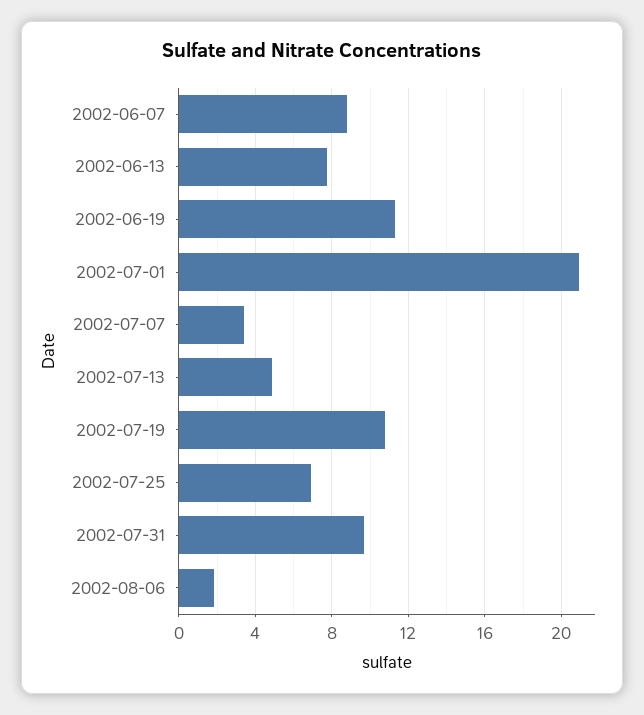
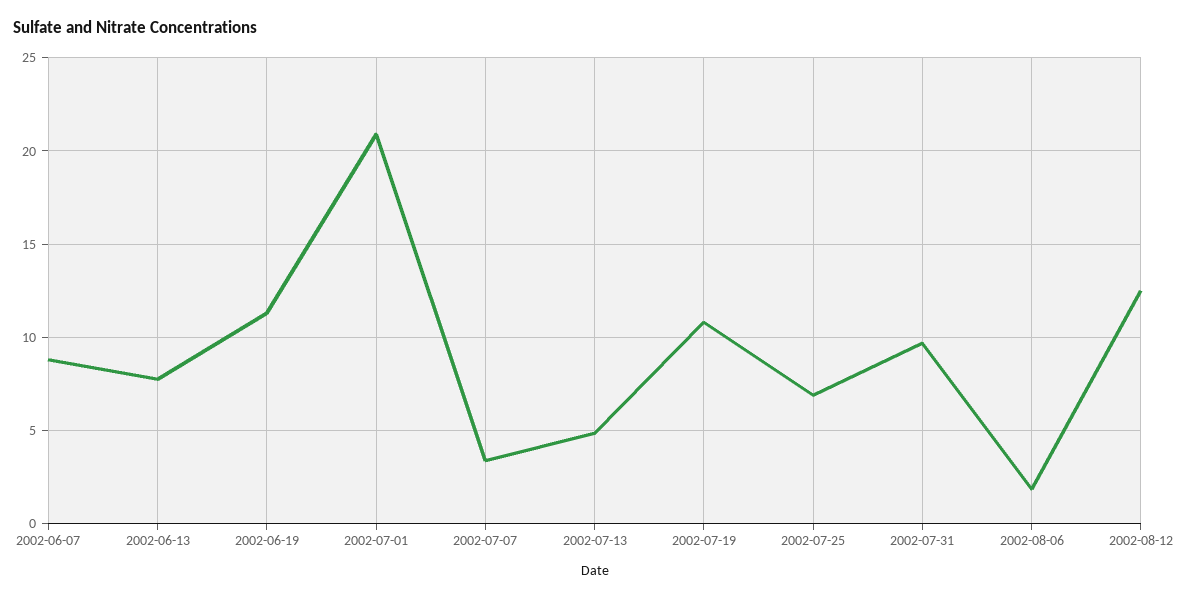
2002-08-12: none -> 12.5

